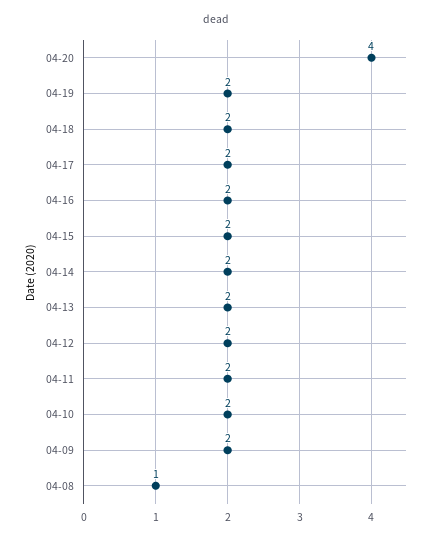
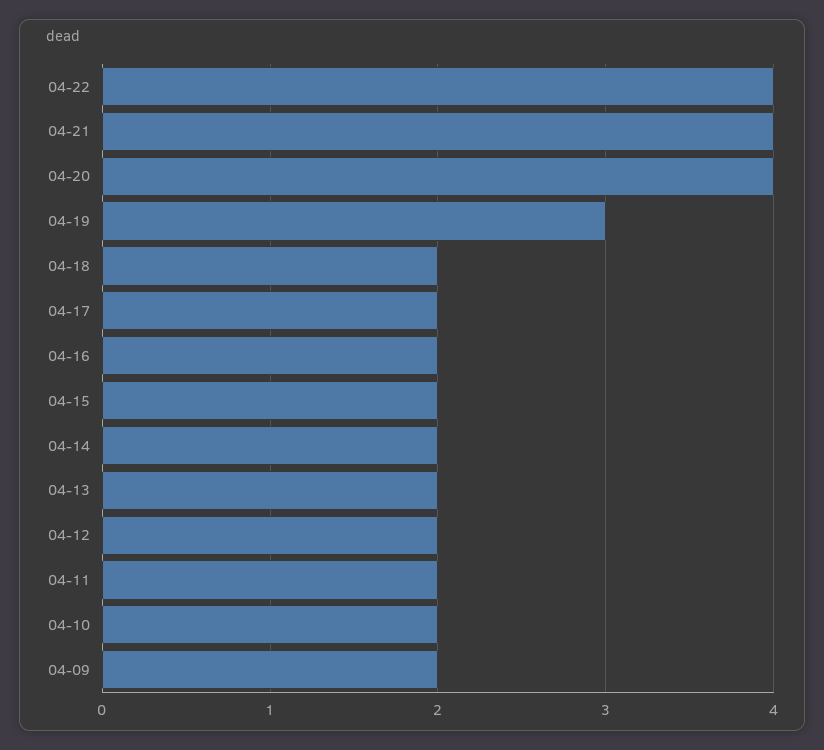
04-19: 2 -> 3
04-08: 1 -> none
04-22: none -> 4
04-21: none -> 4

